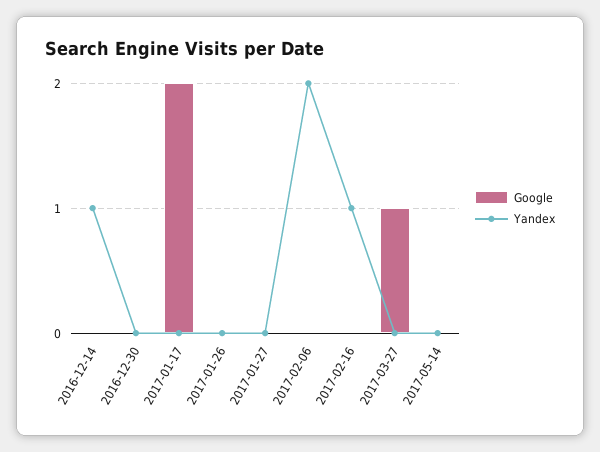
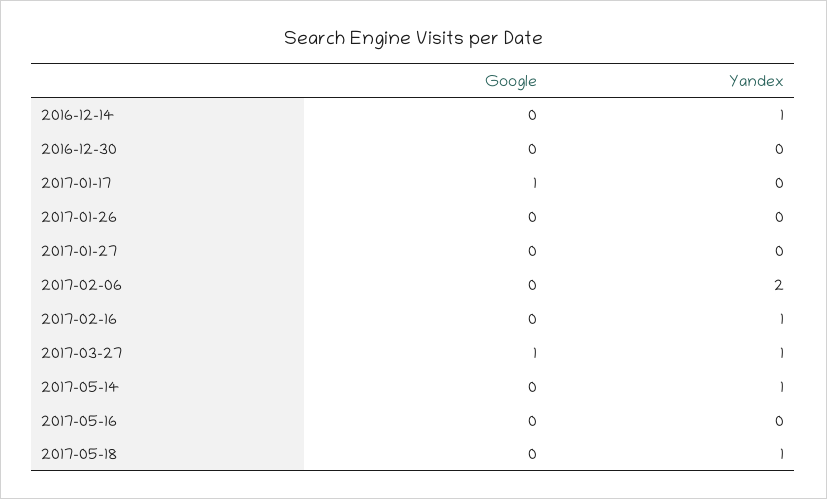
Google, 2017-01-17: 2 -> 1
Yandex, 2017-03-27: 0 -> 1
Yandex, 2017-05-14: 0 -> 1
Google, 2017-05-16: none -> 0
Yandex, 2017-05-16: none -> 0
Google, 2017-05-18: none -> 0
Yandex, 2017-05-18: none -> 1

